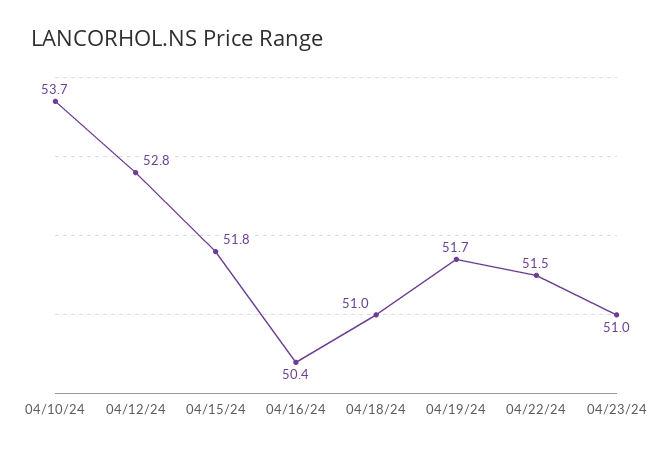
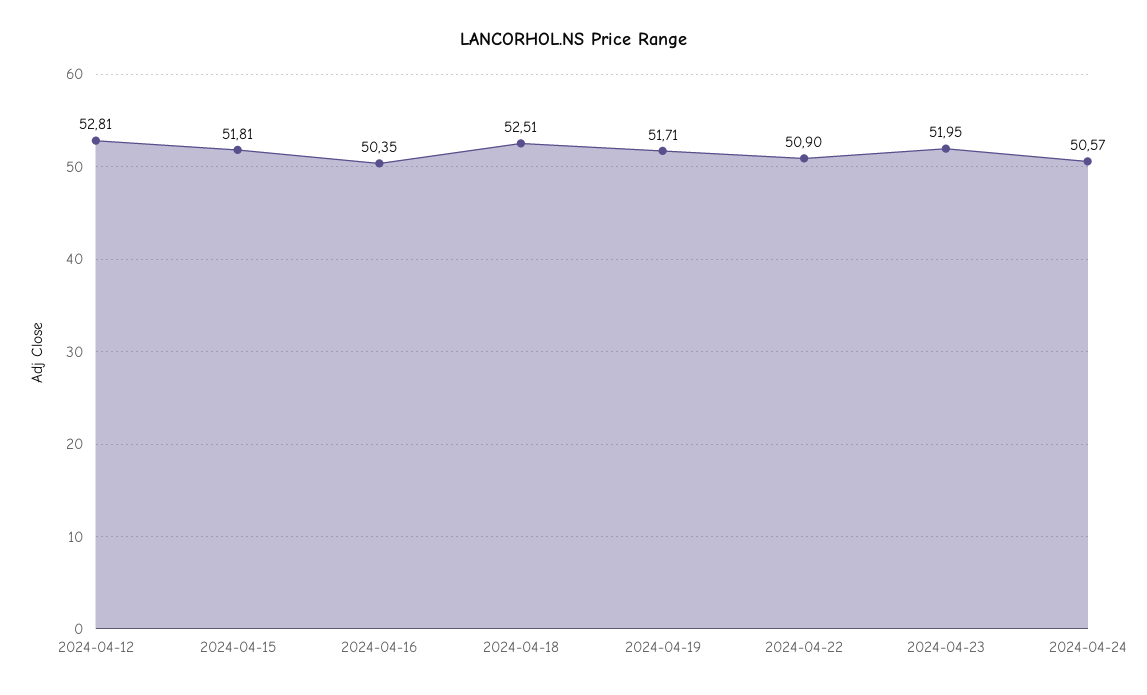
04/10/24: 53.7 -> none
04/18/24: 51 -> 52.51
04/22/24: 51.5 -> 50.9
04/23/24: 51 -> 51.95
2024-04-24: none -> 50.57

